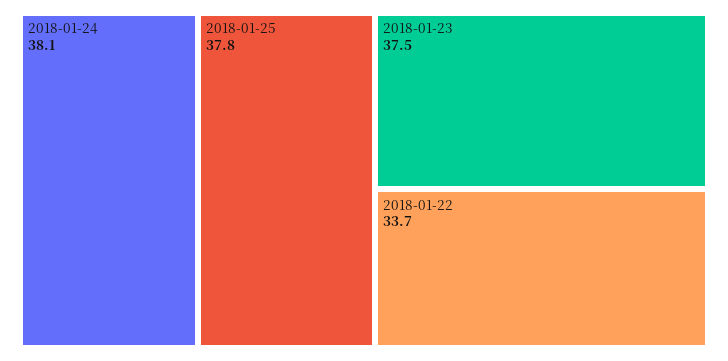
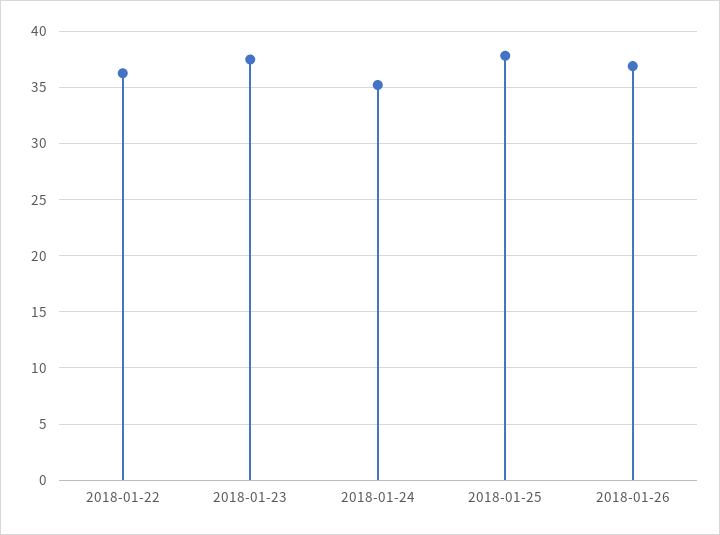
2018-01-24: 38.1 -> 35
2018-01-22: 33.7 -> 36
2018-01-26: none -> 37

